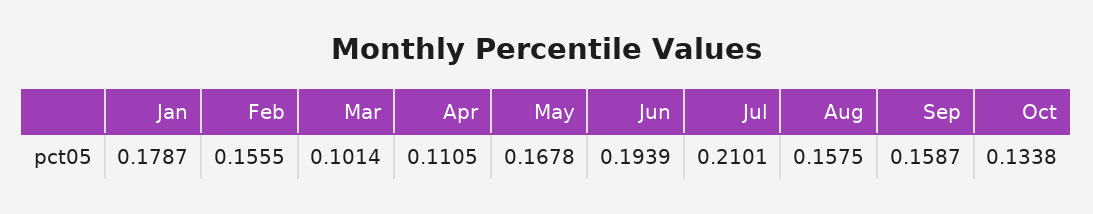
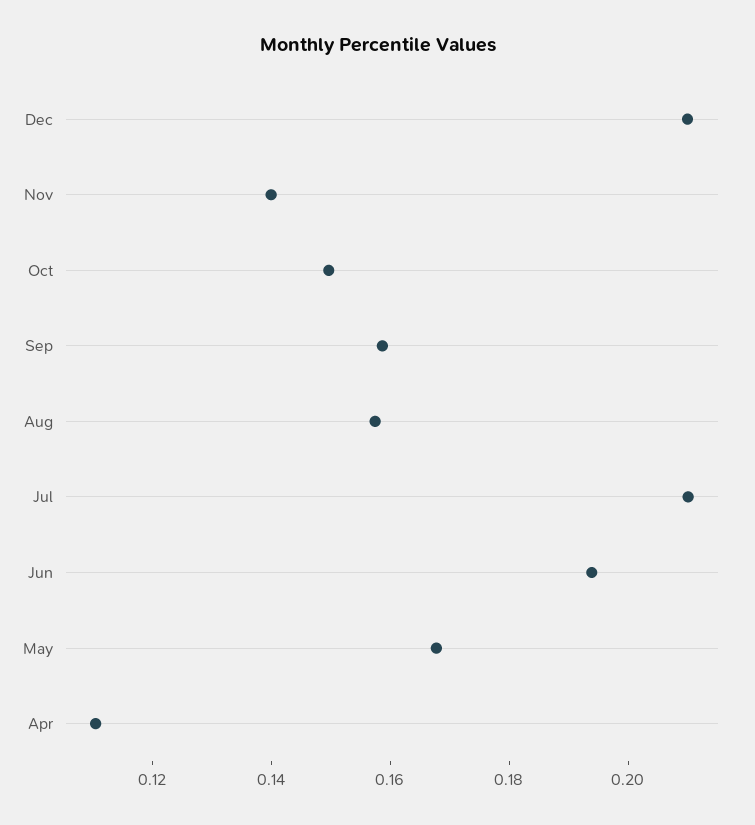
Jan: 0.1787 -> none
Feb: 0.1555 -> none
Mar: 0.1014 -> none
Oct: 0.1338 -> 0.15
Dec: none -> 0.21
Nov: none -> 0.14

